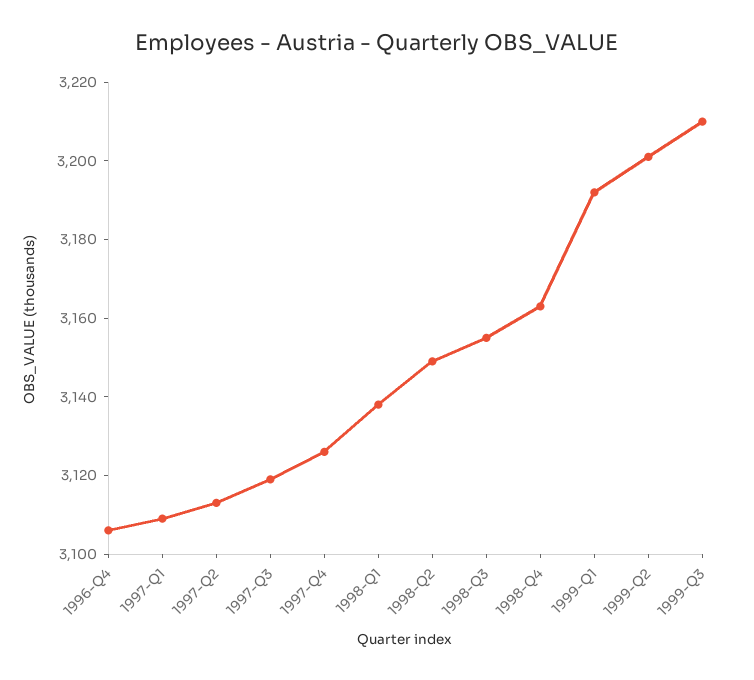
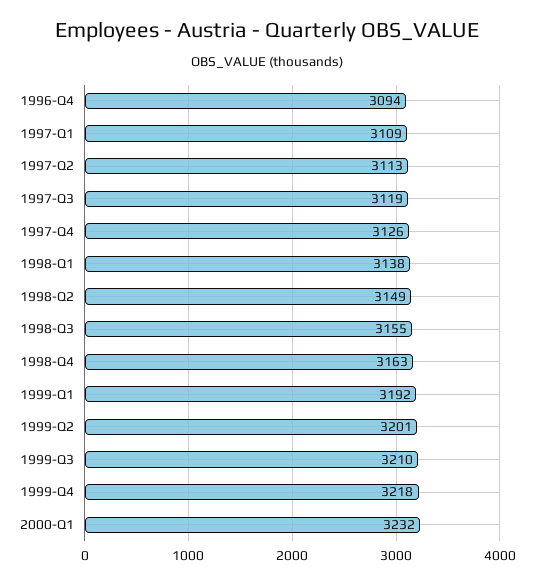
1996-Q4: 3105 -> 3094
1999-Q4: none -> 3218
2000-Q1: none -> 3232

